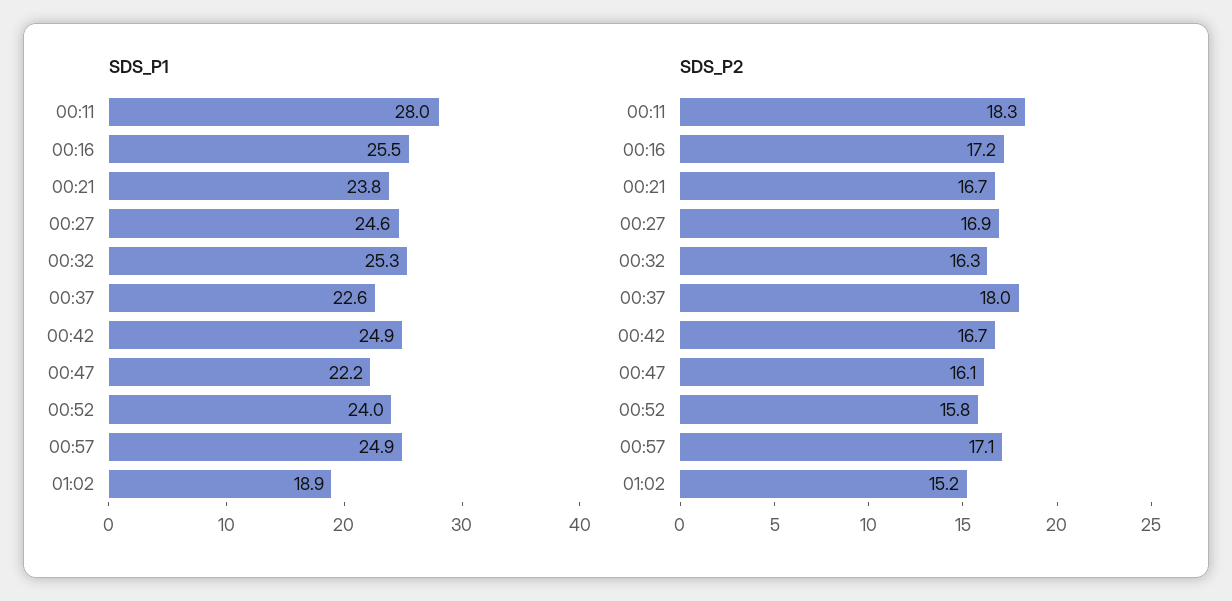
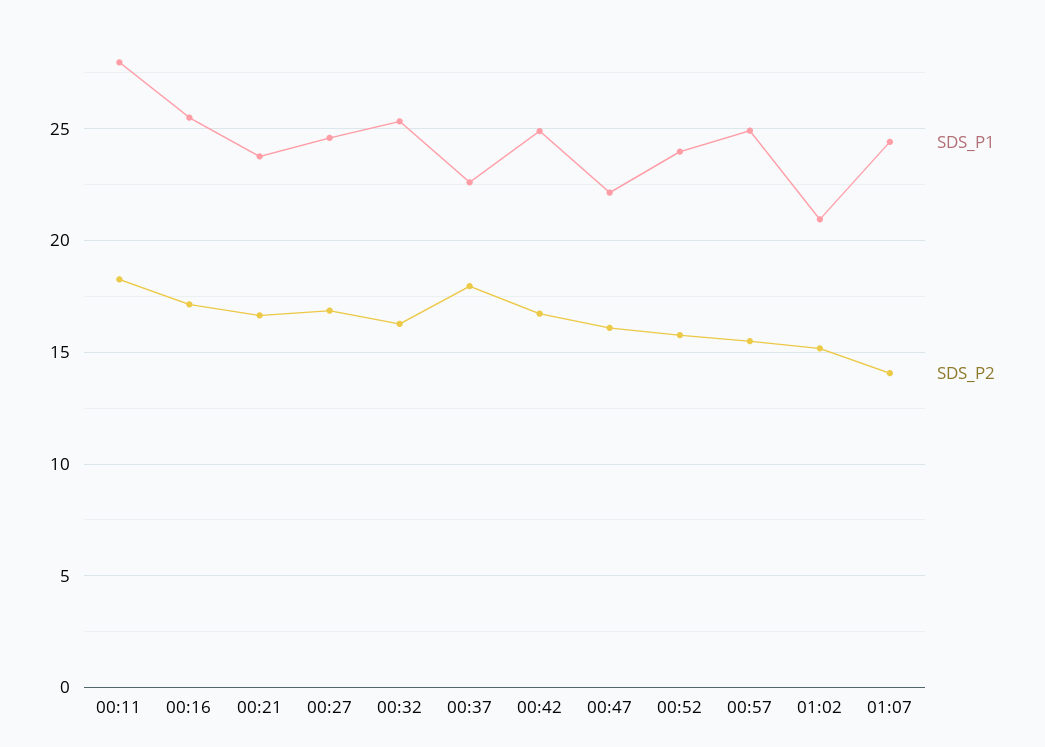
SDS_P1, 01:02: 18.9 -> 21
SDS_P2, 00:57: 17.1 -> 15.5
SDS_P1, 01:07: none -> 24.5
SDS_P2, 01:07: none -> 14

